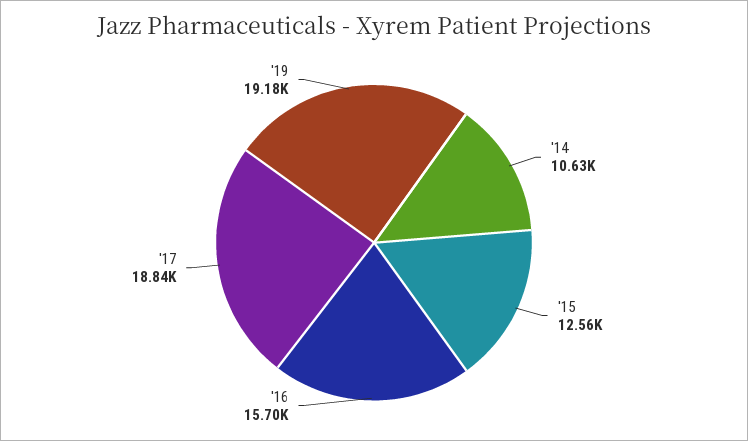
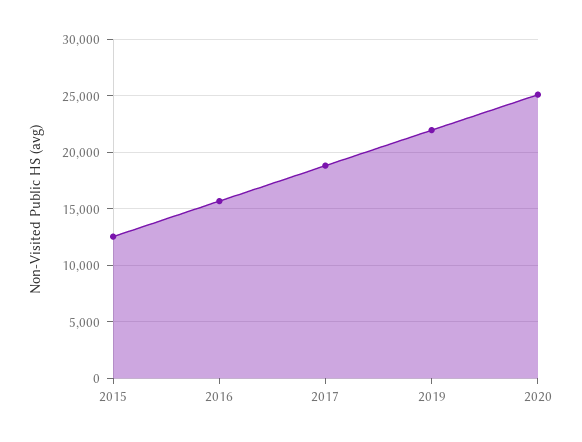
'14: 10630 -> none
'19: 19180 -> 22000
2020: none -> 25000

